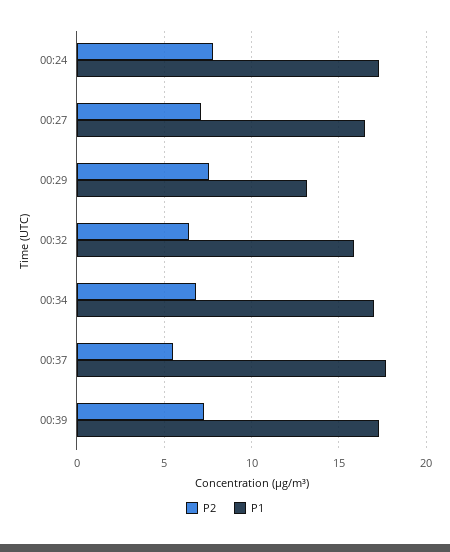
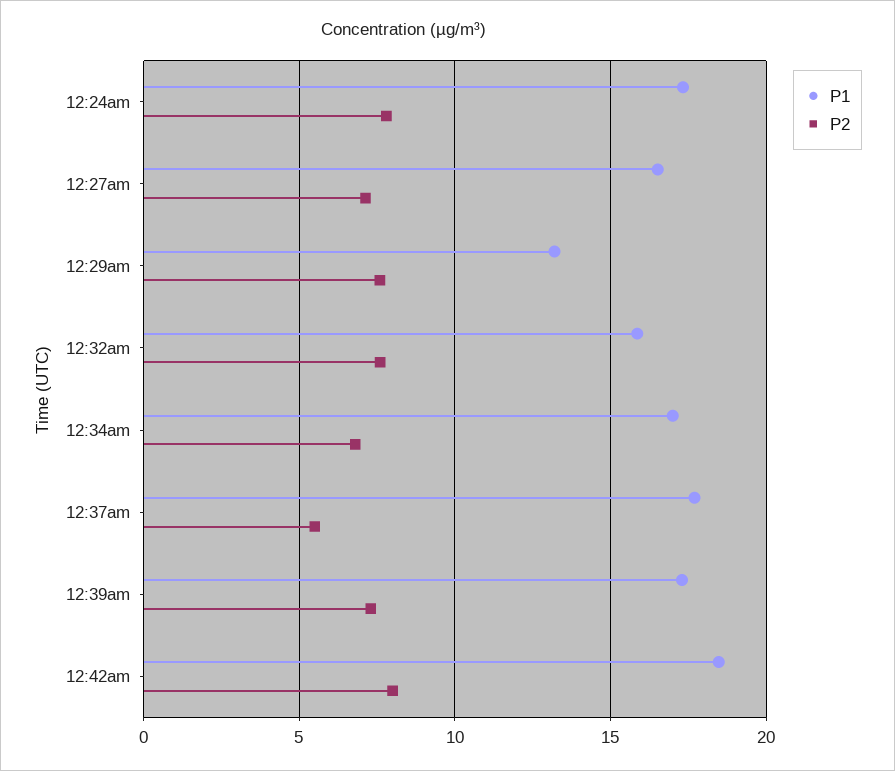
P2, 00:32: 6.5 -> 7.5
P1, 12:42am: none -> 18.5
P2, 12:42am: none -> 8

